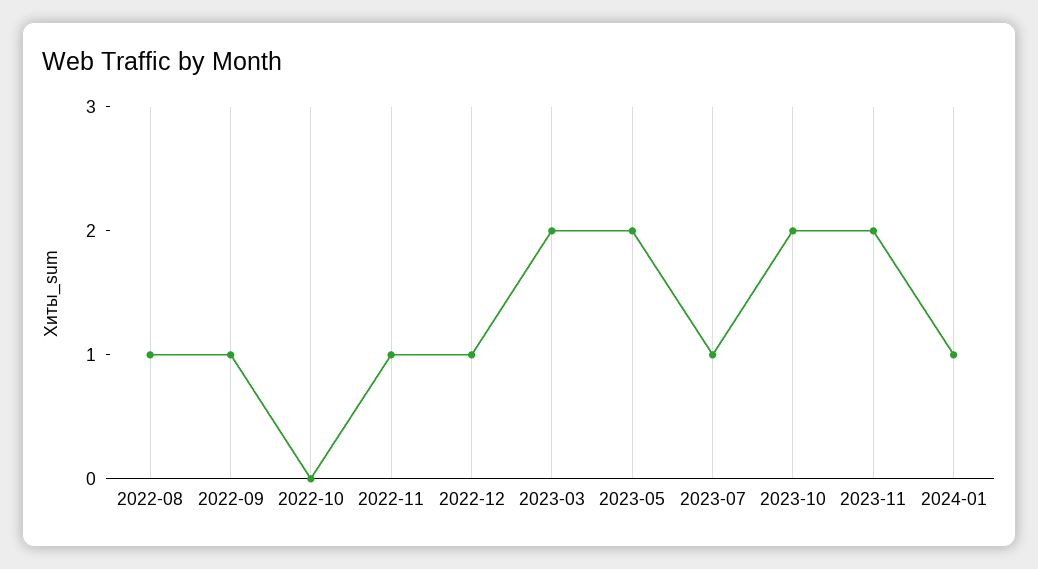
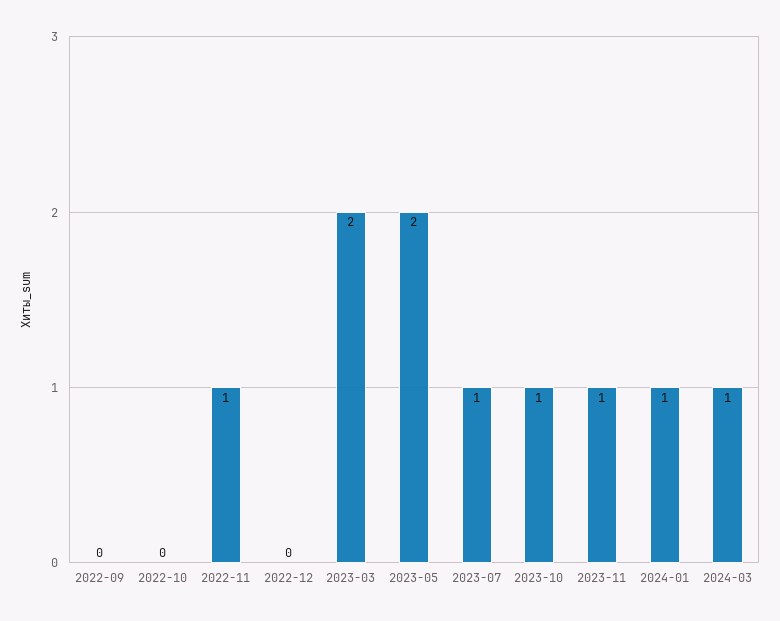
2022-08: 1 -> none
2022-09: 1 -> 0
2022-12: 1 -> 0
2023-10: 2 -> 1
2023-11: 2 -> 1
2024-03: none -> 1

